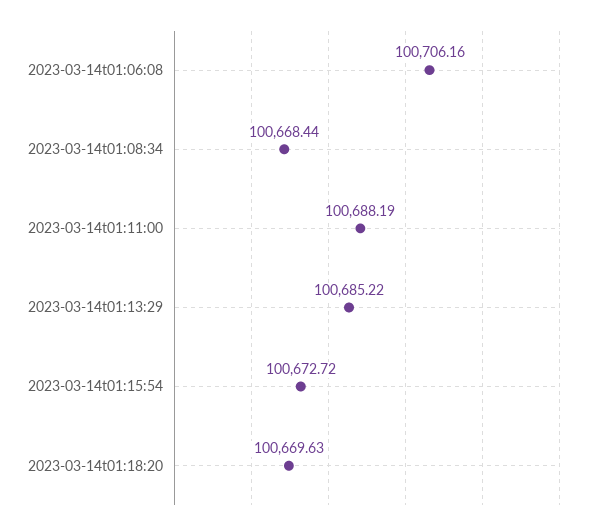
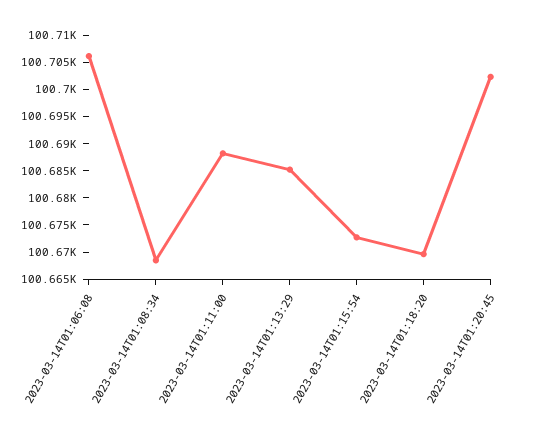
2023-03-14T01:20:45: none -> 100702.5

